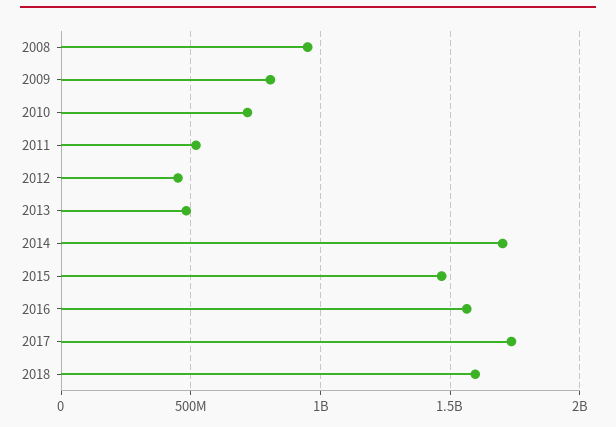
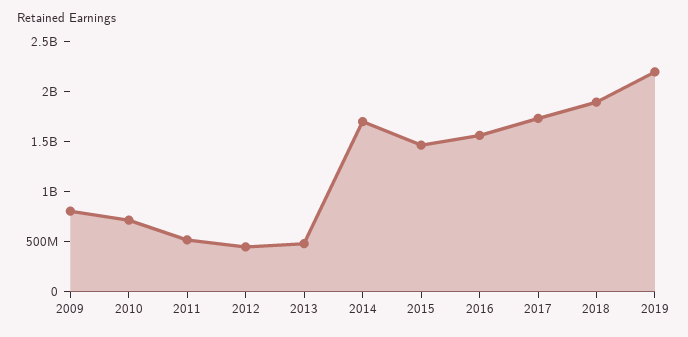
2008: 950000000 -> none
2018: 1600000000 -> 1900000000
2019: none -> 2200000000

